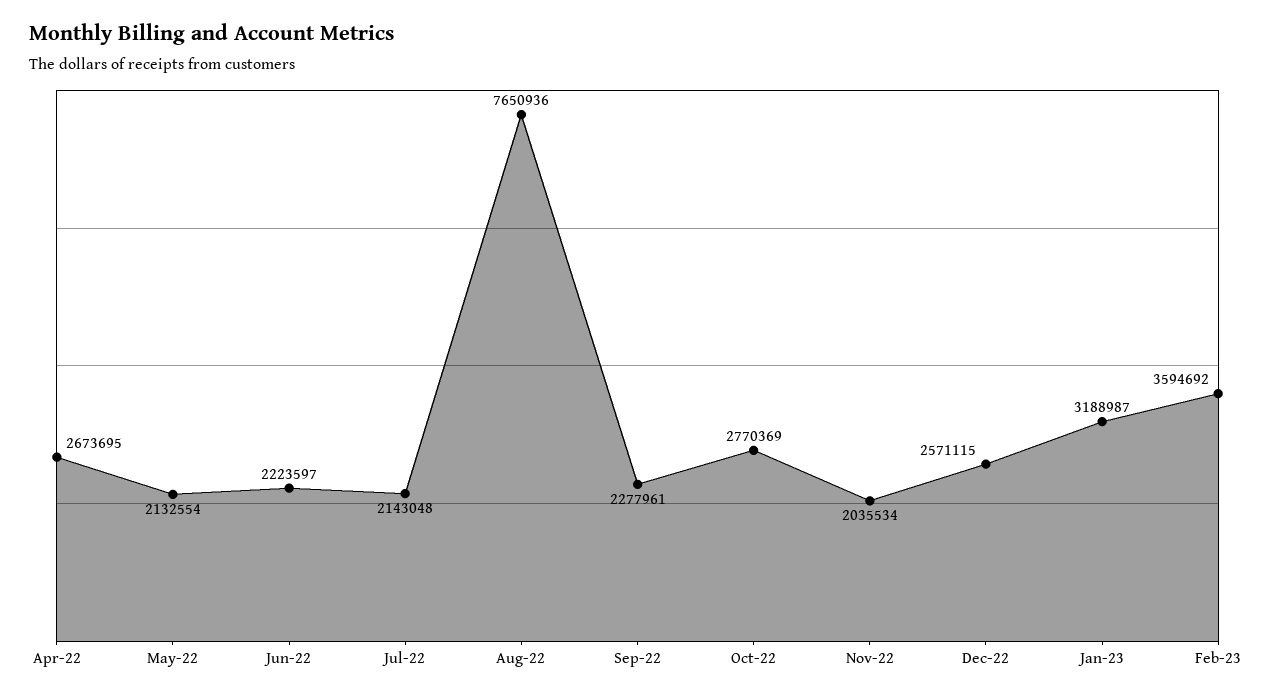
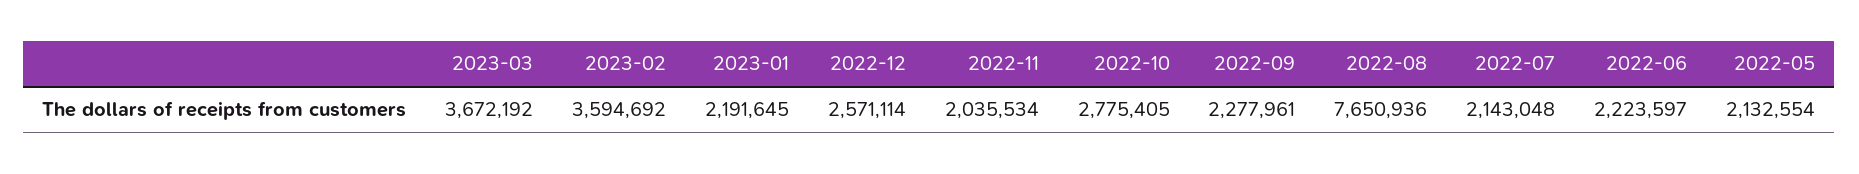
Apr-22: 2673695 -> none
Oct-22: 2770369 -> 2775405
Dec-22: 2571115 -> 2571114
Jan-23: 3188987 -> 2191645
2023-03: none -> 3672192

